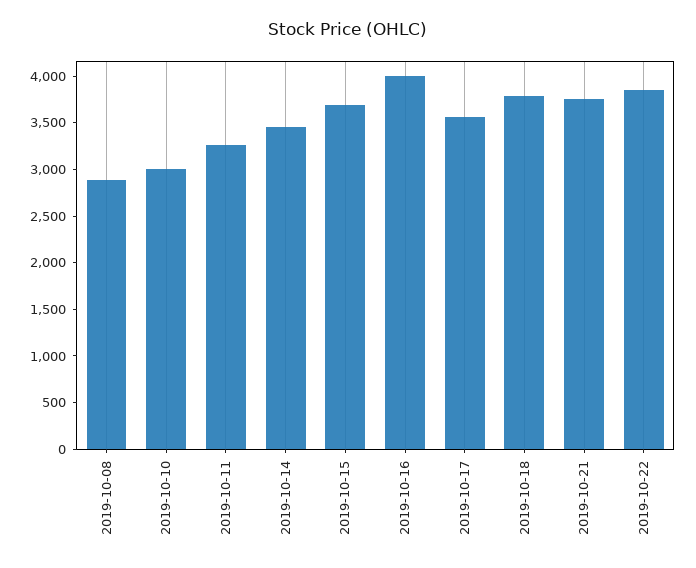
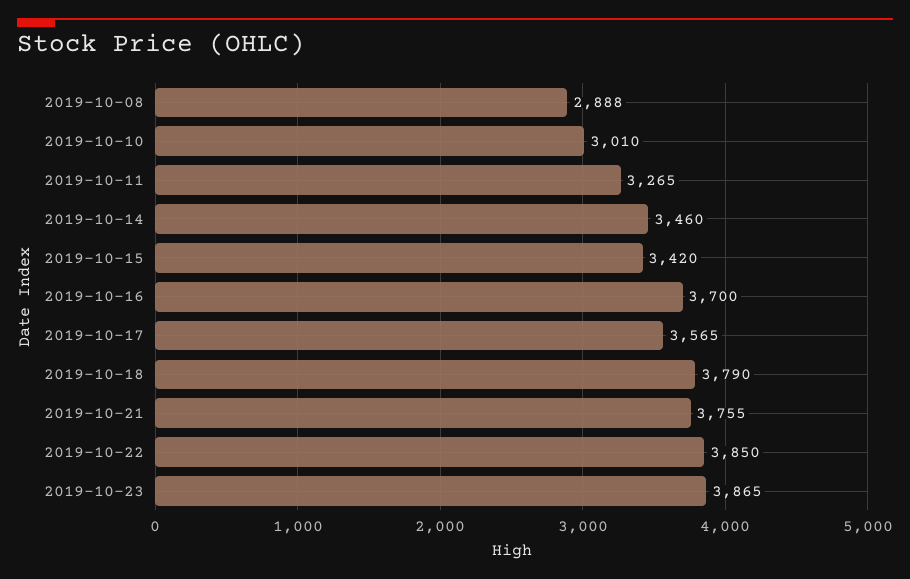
2019-10-15: 3700 -> 3420
2019-10-16: 4000 -> 3700
2019-10-23: none -> 3865

